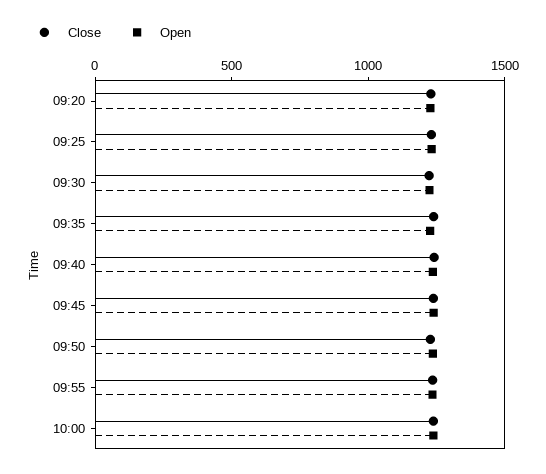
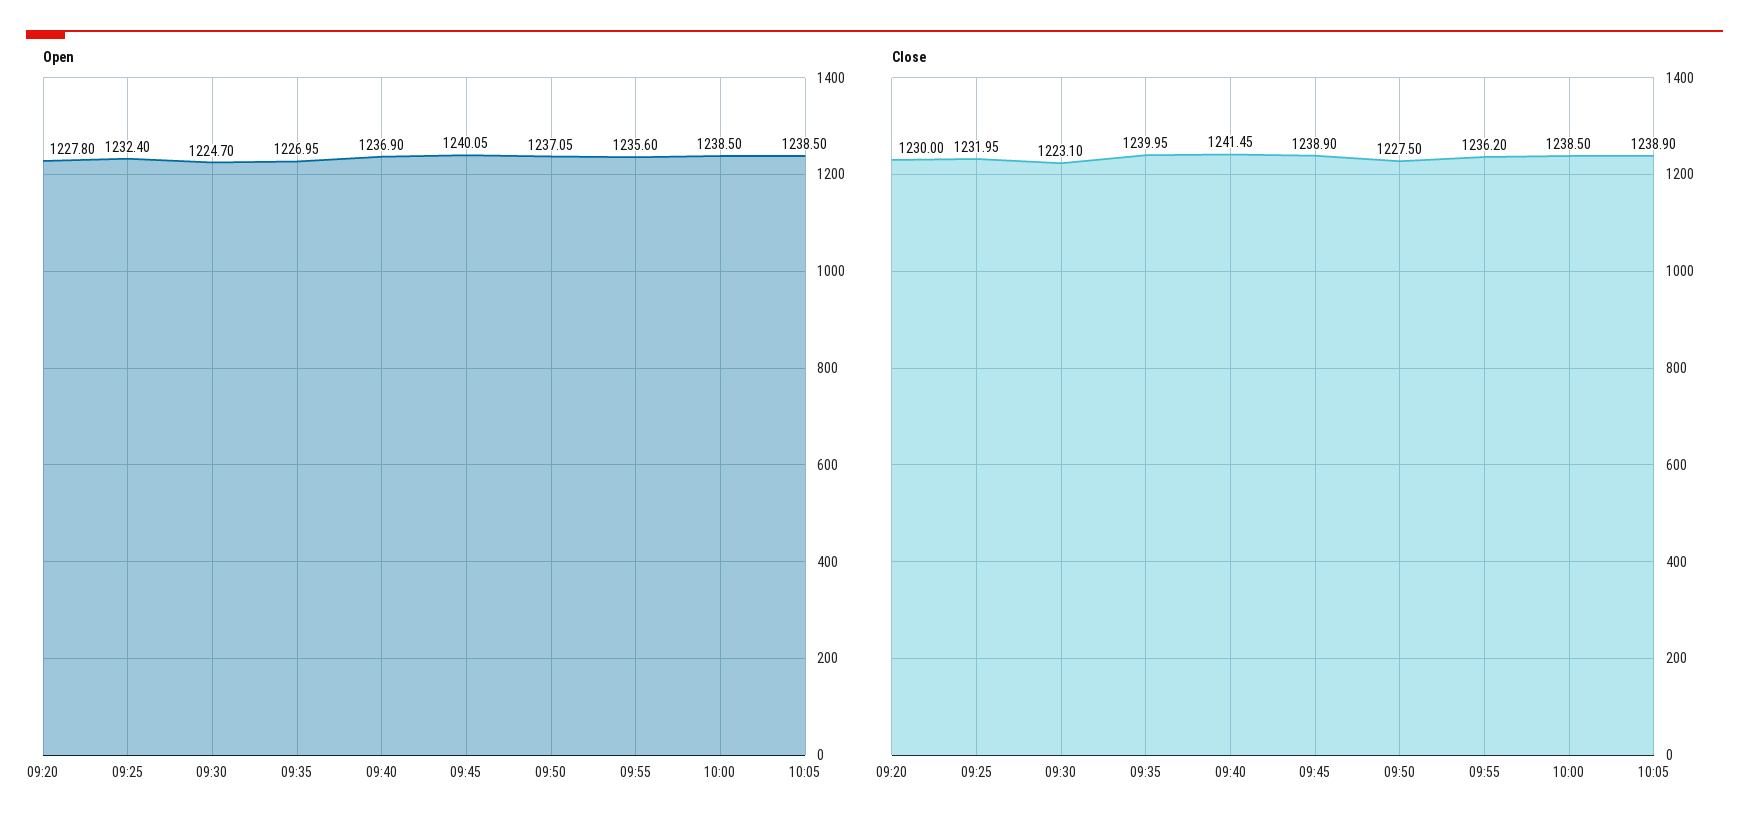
Open, 10:05: none -> 1238.5
Close, 10:05: none -> 1238.9

